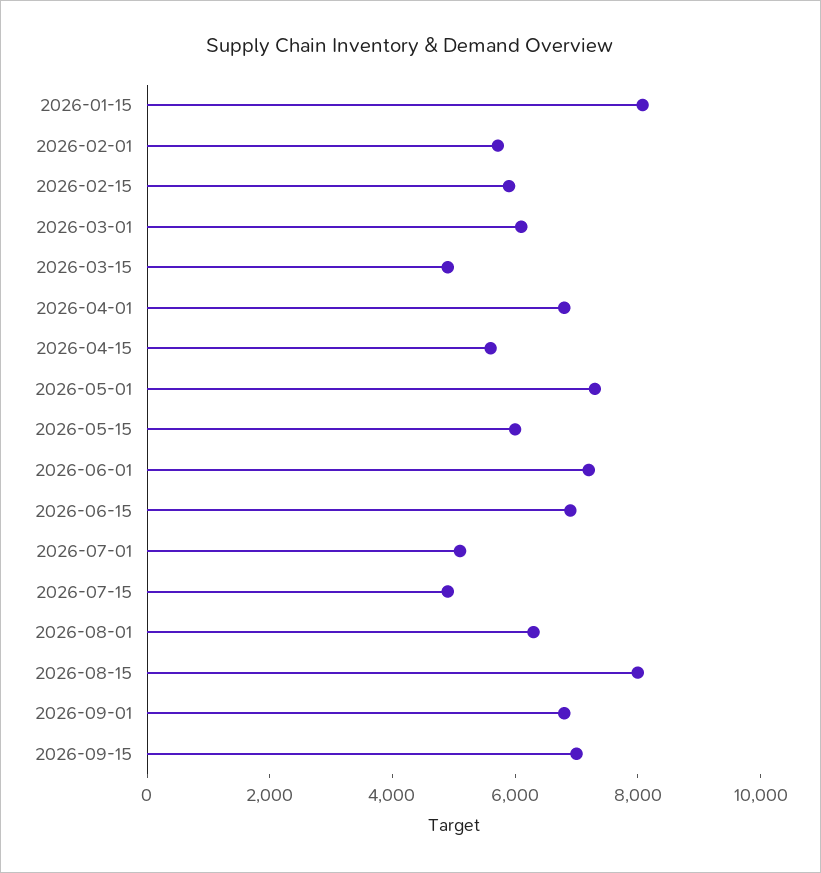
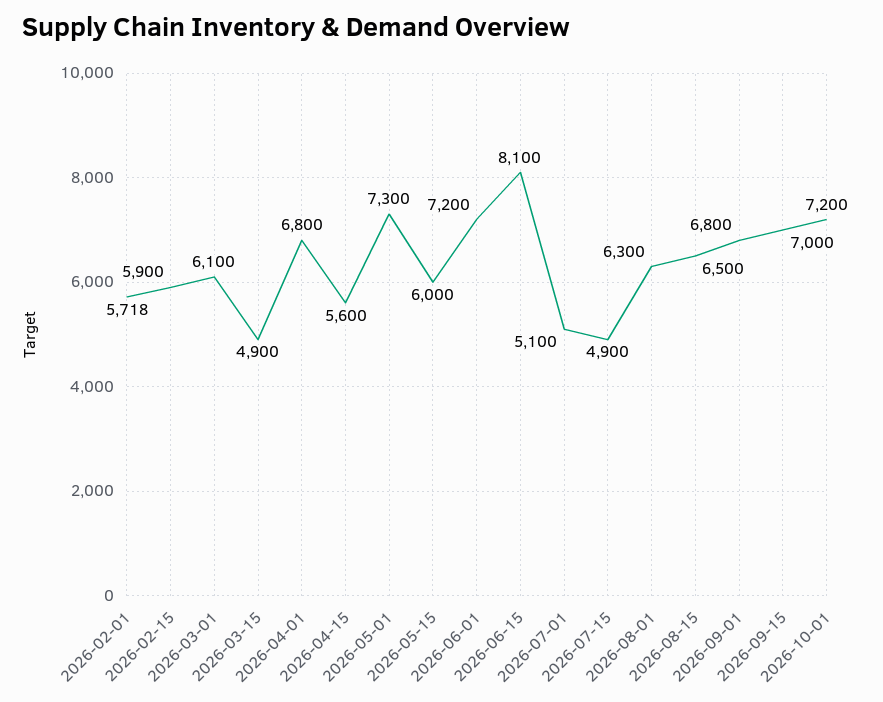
2026-01-15: 8000 -> none
2026-06-15: 7000 -> 8100
2026-08-15: 8000 -> 6500
2026-10-01: none -> 7200

